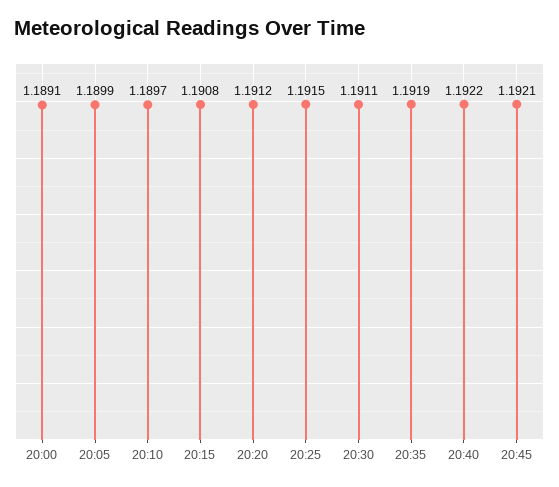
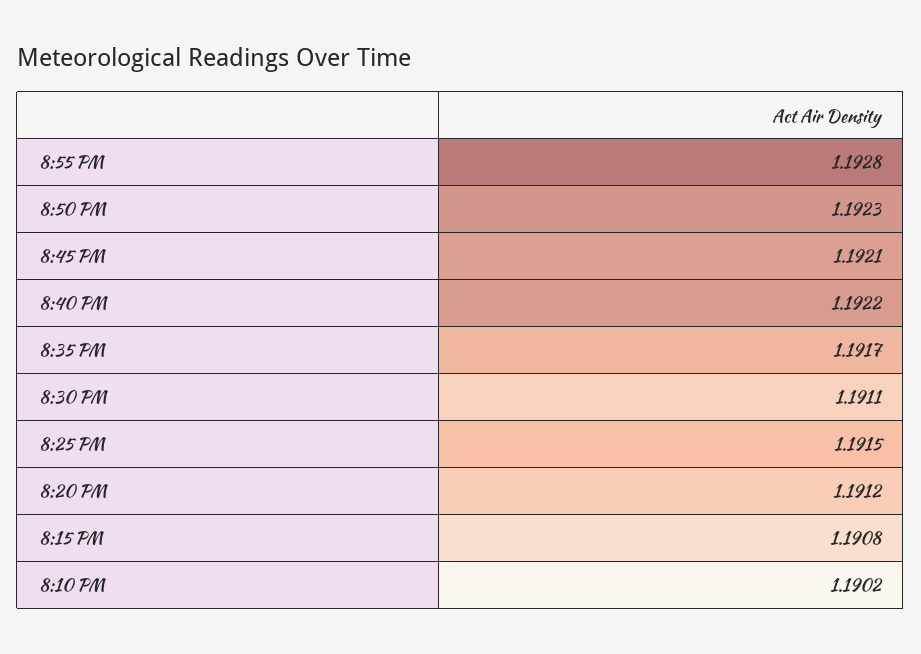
20:00: 1.1891 -> none
20:05: 1.1899 -> none
20:10: 1.1897 -> 1.1902
20:35: 1.1919 -> 1.1917
8:55 PM: none -> 1.1928
8:50 PM: none -> 1.1923

